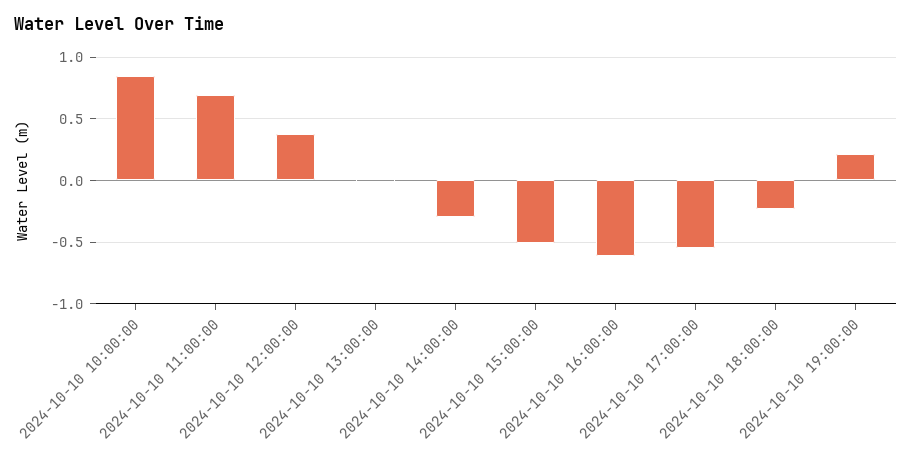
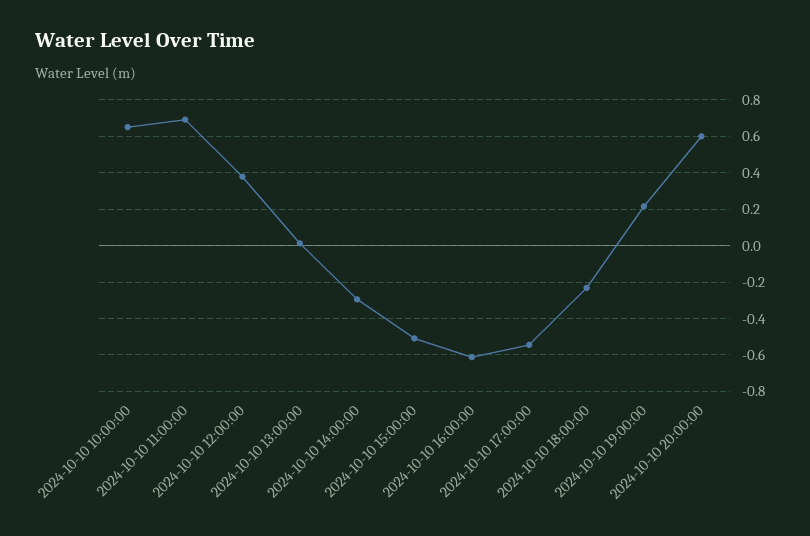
2024-10-10 10:00:00: 0.85 -> 0.65
2024-10-10 20:00:00: none -> 0.6

